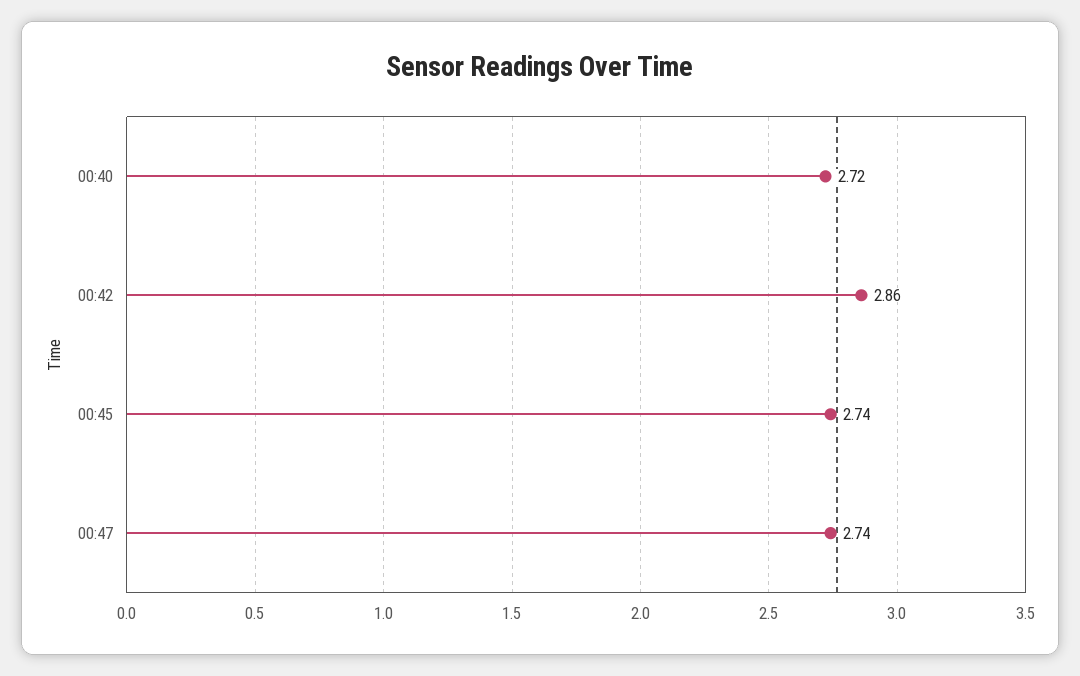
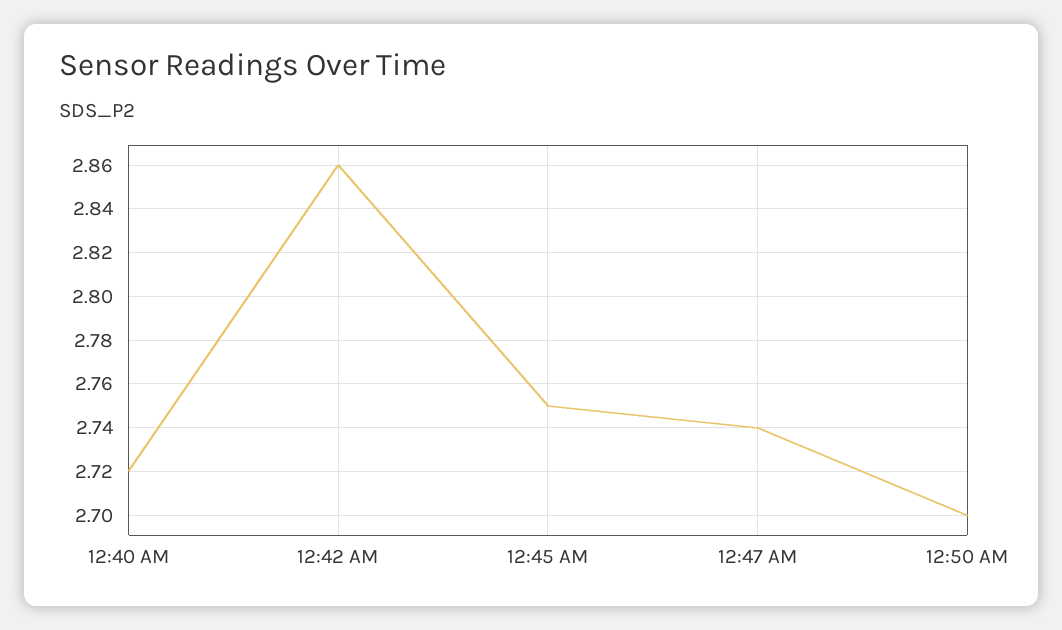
00:45: 2.74 -> 2.75
12:50 AM: none -> 2.7

